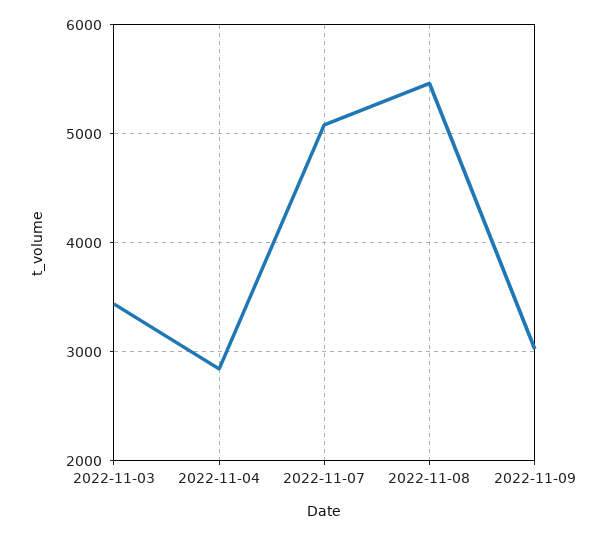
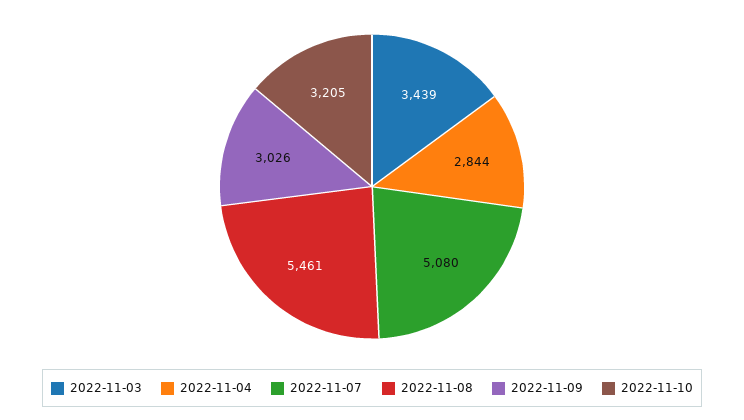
2022-11-10: none -> 3205

